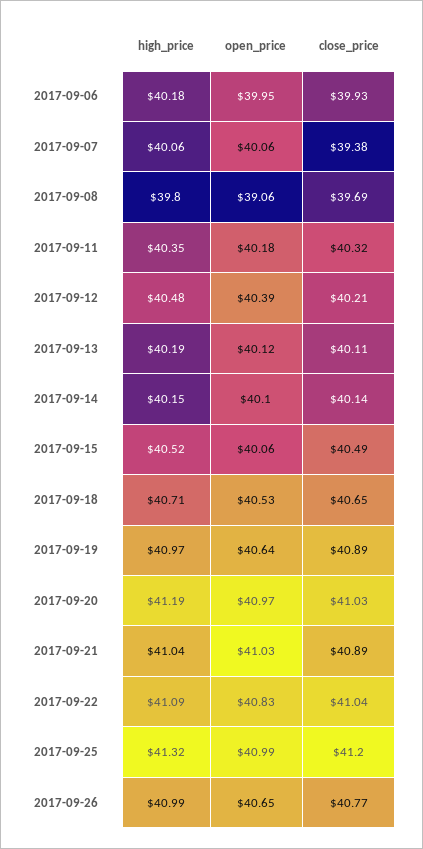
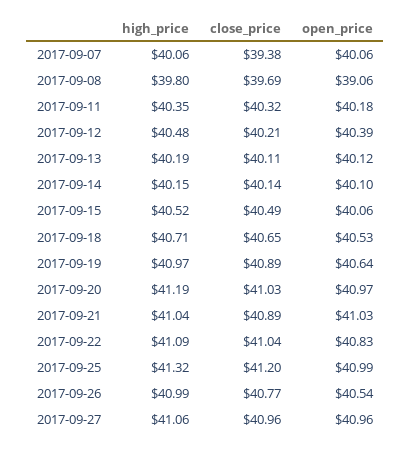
high_price, 2017-09-06: 40.18 -> none
open_price, 2017-09-06: 39.95 -> none
close_price, 2017-09-06: 39.93 -> none
open_price, 2017-09-26: 40.65 -> 40.54
high_price, 2017-09-27: none -> 41.06
close_price, 2017-09-27: none -> 40.96
open_price, 2017-09-27: none -> 40.96

